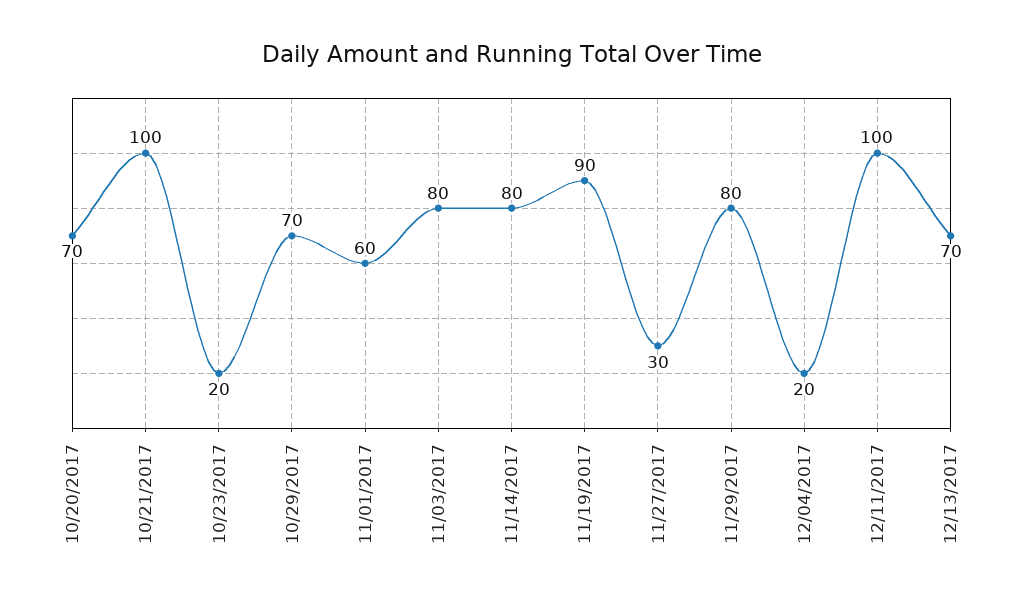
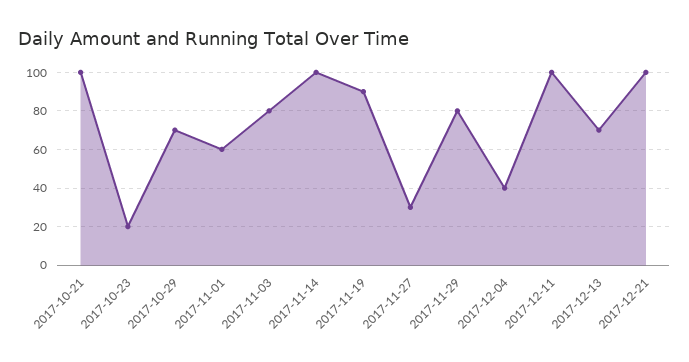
10/20/2017: 70 -> none
11/14/2017: 80 -> 100
12/04/2017: 20 -> 40
2017-12-21: none -> 100

